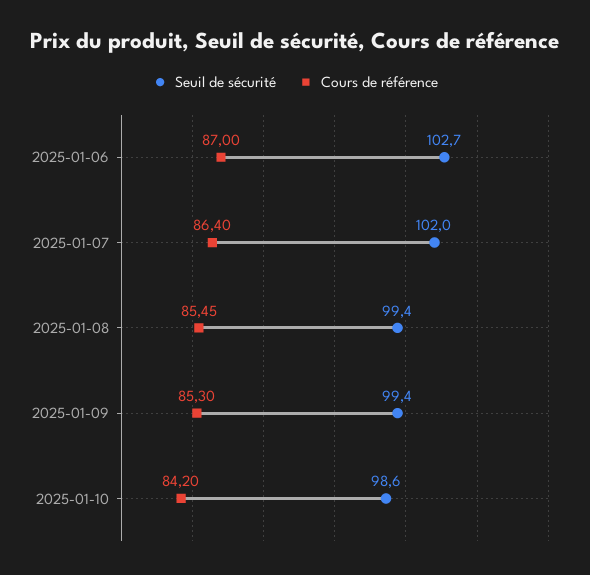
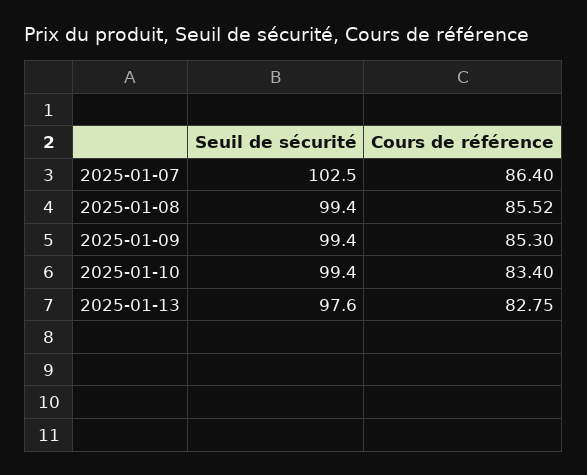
Seuil de sécurité, 2025-01-06: 102.7 -> none
Cours de référence, 2025-01-06: 87 -> none
Seuil de sécurité, 2025-01-07: 102 -> 102.5
Cours de référence, 2025-01-08: 85.45 -> 85.52
Seuil de sécurité, 2025-01-10: 98.6 -> 99.4
Cours de référence, 2025-01-10: 84.2 -> 83.4
Seuil de sécurité, 2025-01-13: none -> 97.6
Cours de référence, 2025-01-13: none -> 82.75

